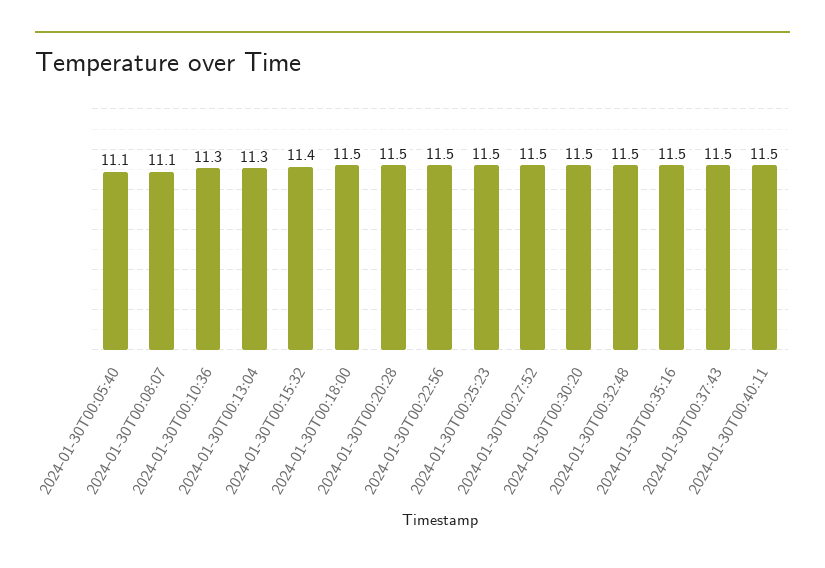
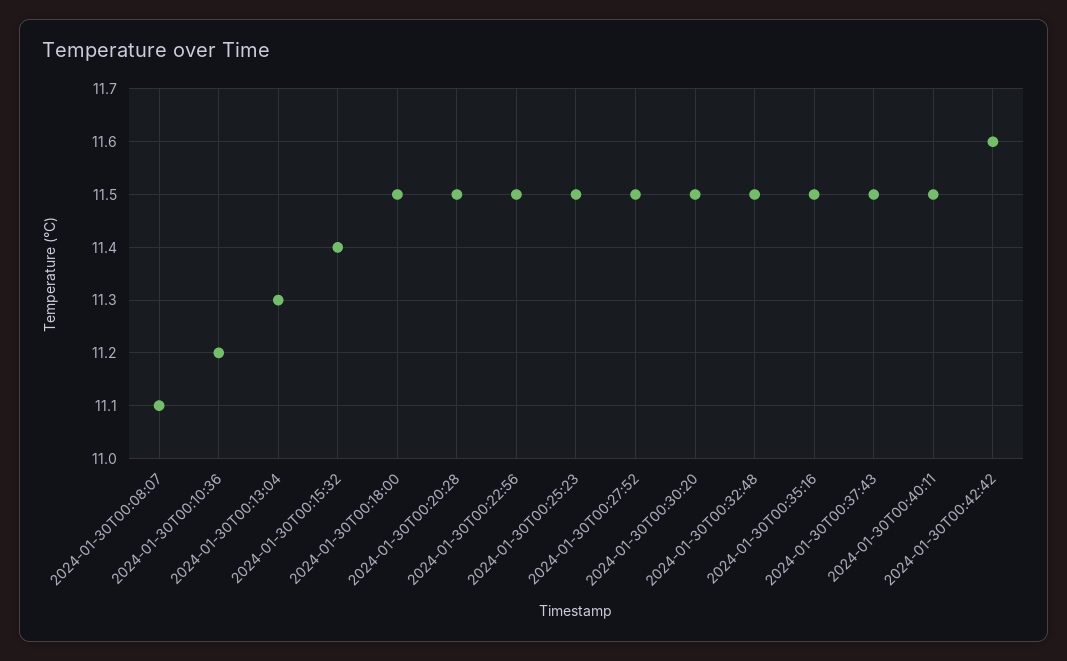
2024-01-30T00:05:40: 11.1 -> none
2024-01-30T00:10:36: 11.3 -> 11.2
2024-01-30T00:42:42: none -> 11.6

